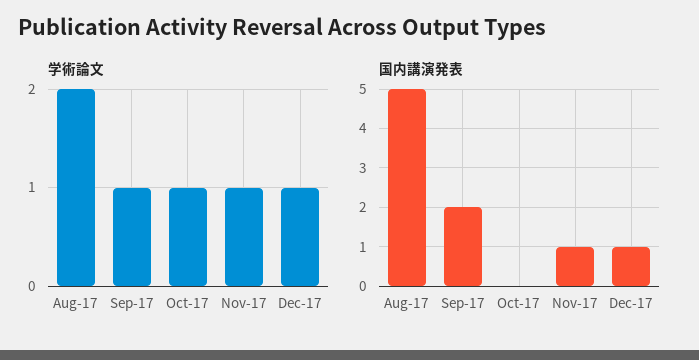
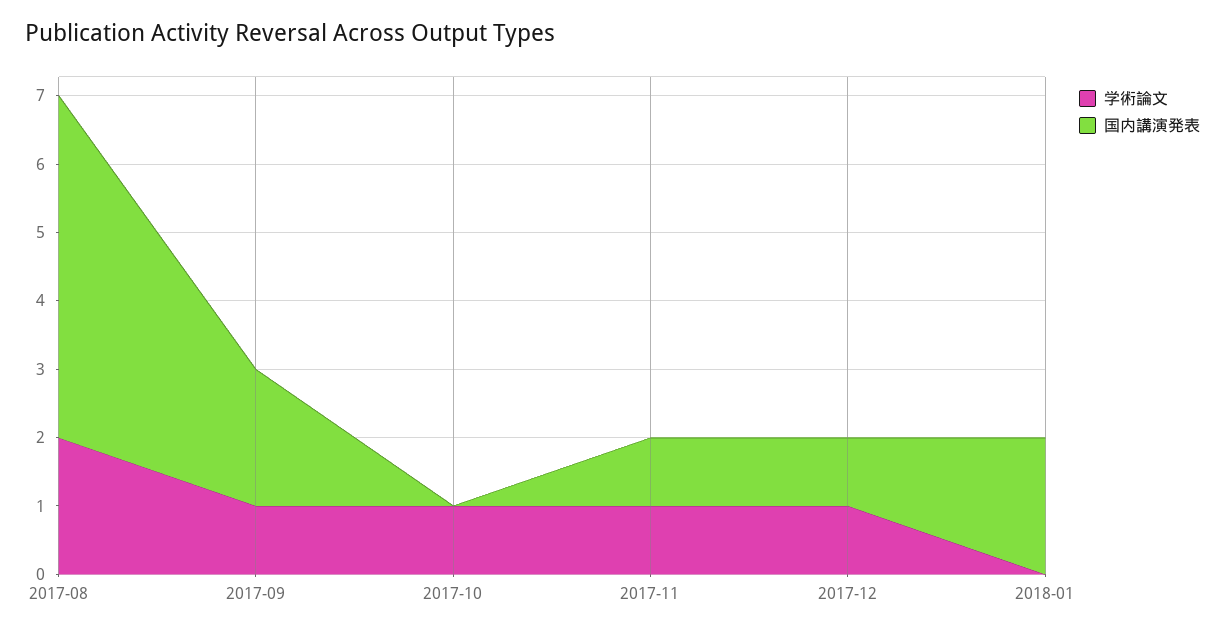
学術論文, 2018-01: none -> 0
国内講演発表, 2018-01: none -> 2

